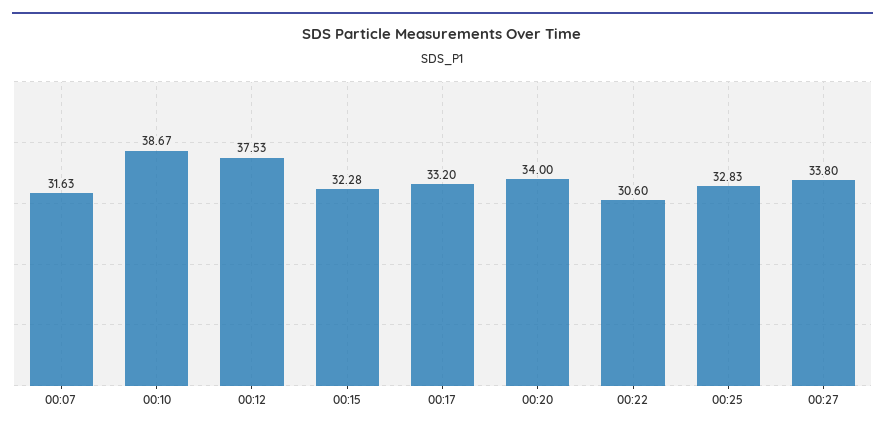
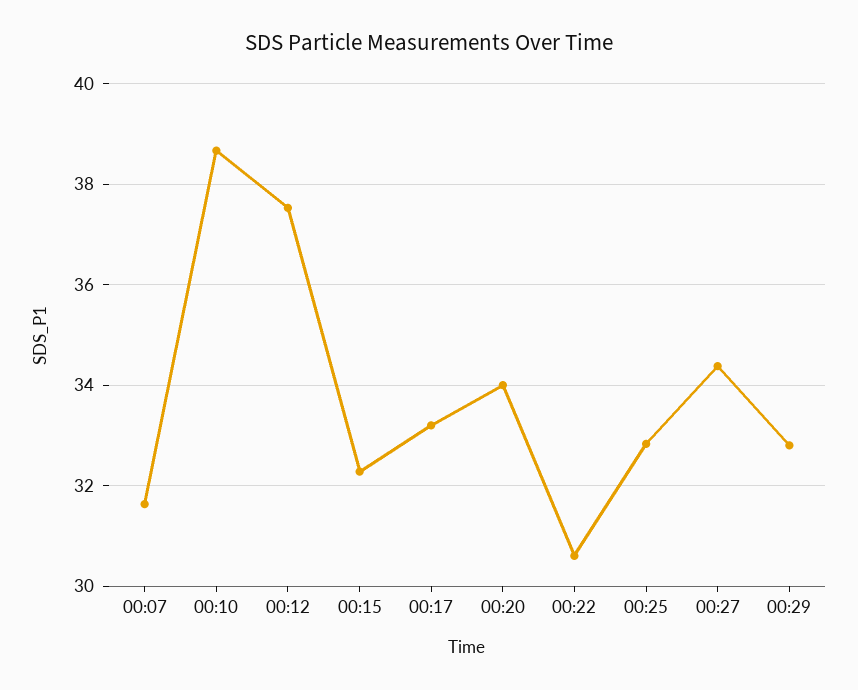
00:27: 33.8 -> 34.4
00:29: none -> 32.8

